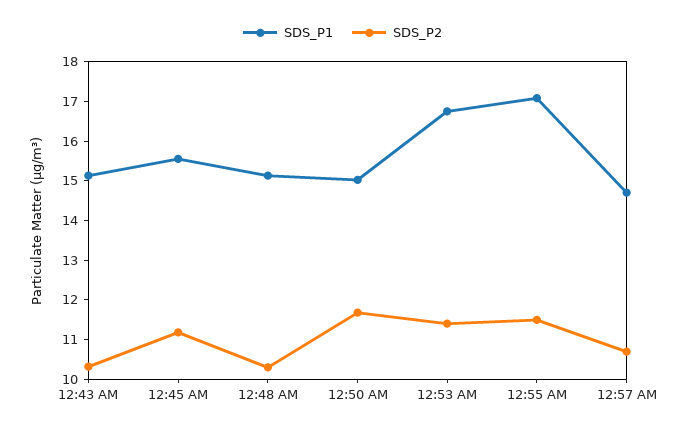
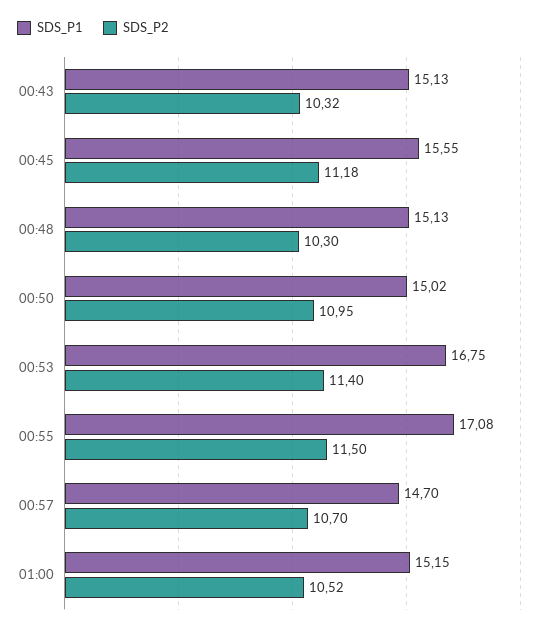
SDS_P2, 12:50 AM: 11.75 -> 10.95
SDS_P1, 01:00: none -> 15.15
SDS_P2, 01:00: none -> 10.52

